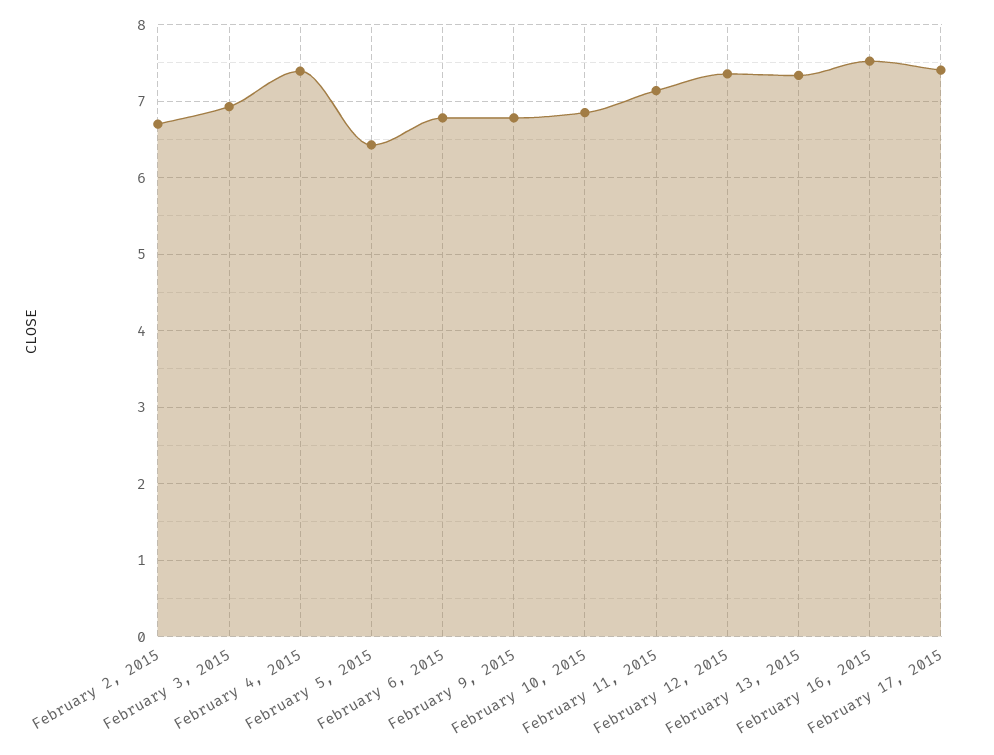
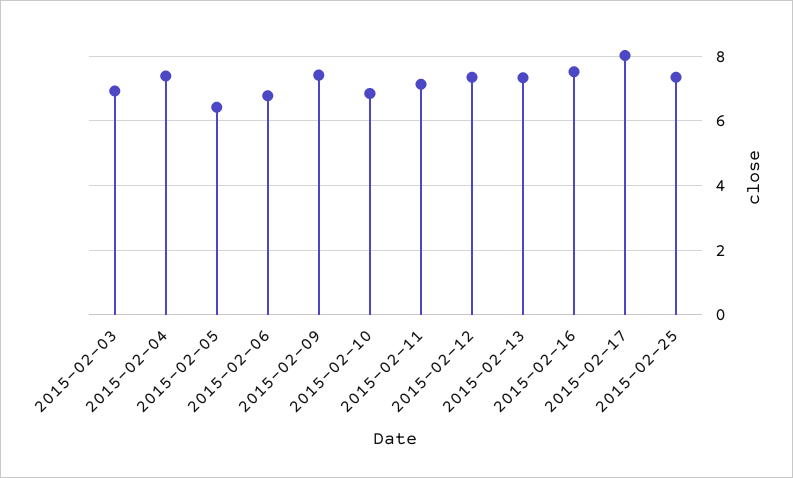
February 2, 2015: 6.7 -> none
February 9, 2015: 6.8 -> 7.4
February 17, 2015: 7.4 -> 8
2015-02-25: none -> 7.4

